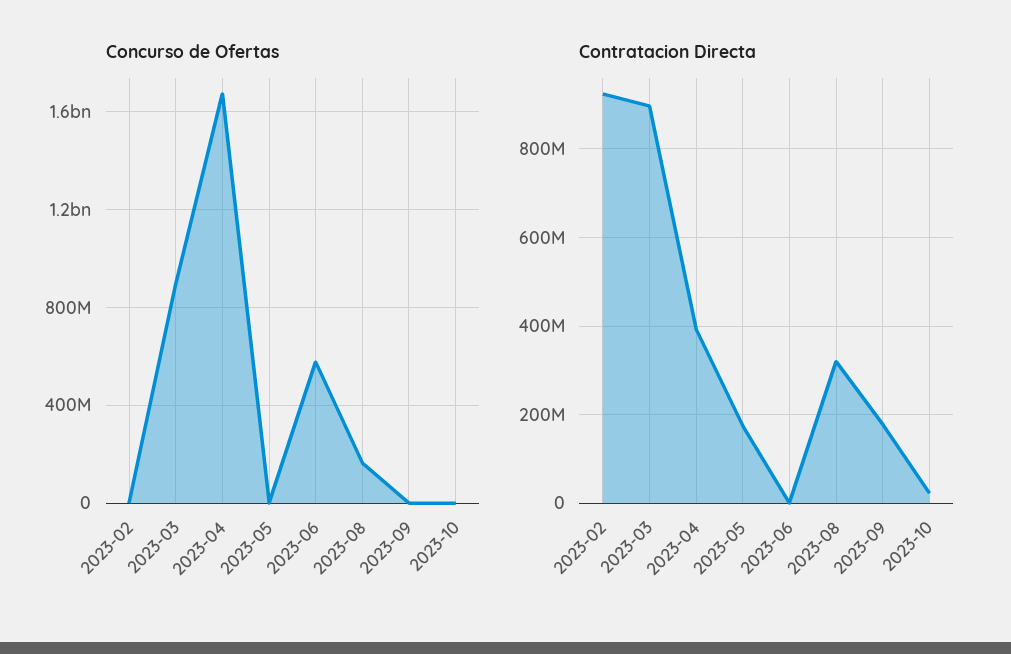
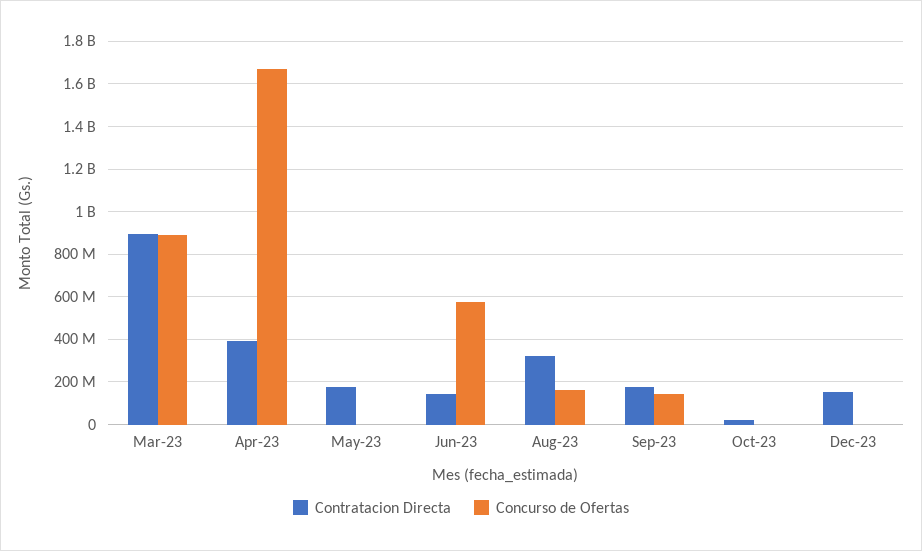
Concurso de Ofertas, 2023-02: 0 -> none
Concurso de Ofertas, 2023-09: 0 -> 150000000
Contratacion Directa, 2023-02: 920000000 -> none
Contratacion Directa, 2023-06: 0 -> 150000000
Contratacion Directa, Dec-23: none -> 150000000
Concurso de Ofertas, Dec-23: none -> 0

